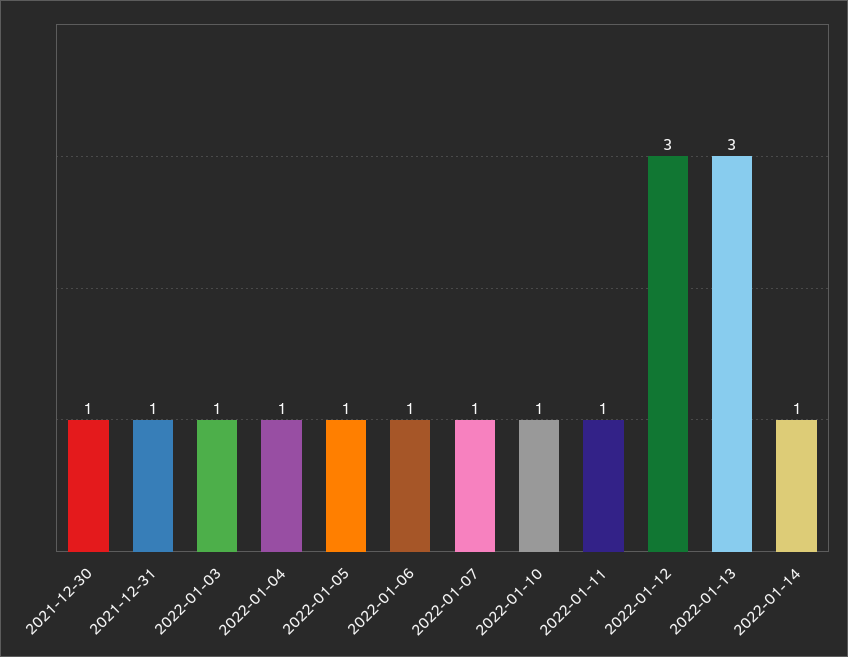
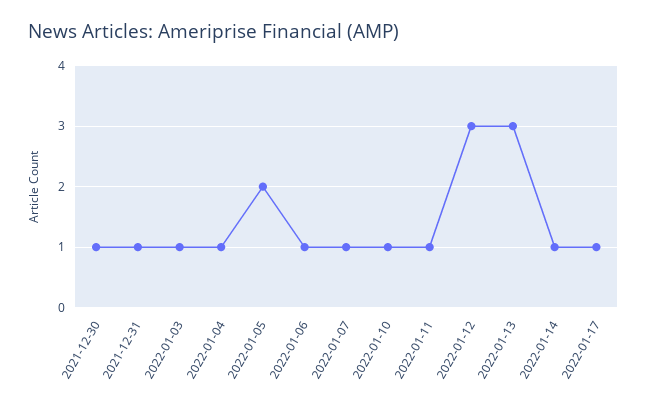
2022-01-05: 1 -> 2
2022-01-17: none -> 1

